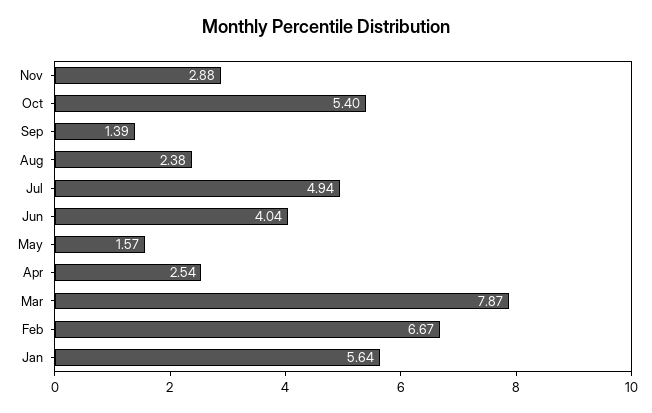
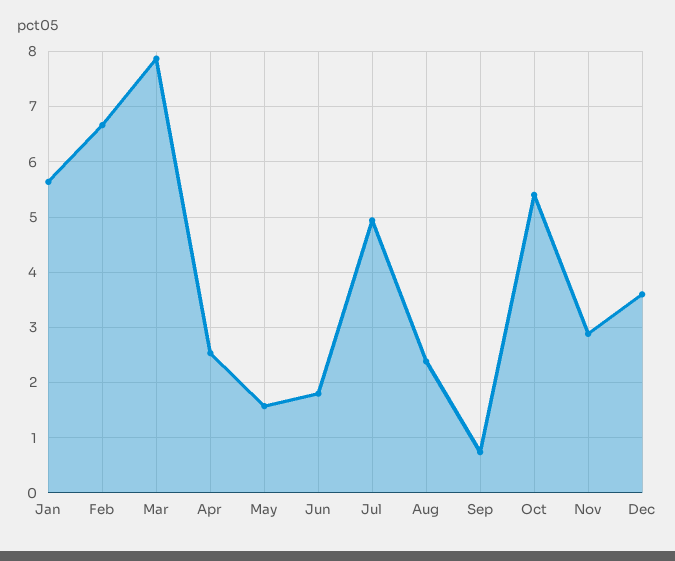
Sep: 1.39 -> 0.8
Jun: 4.04 -> 1.8
Dec: none -> 3.6

